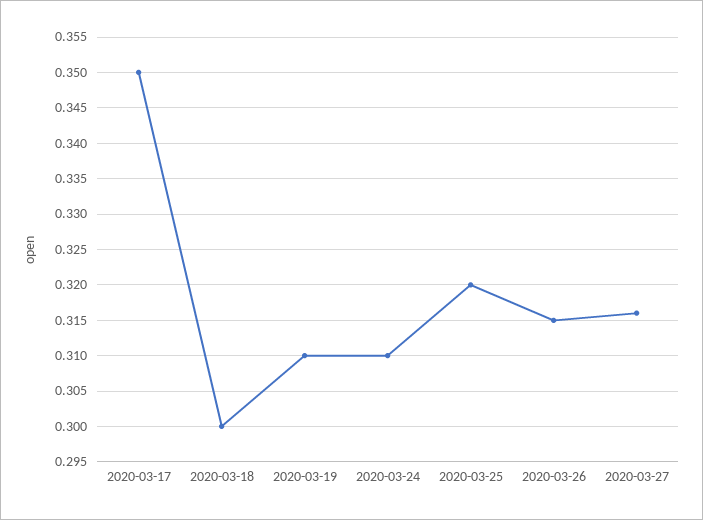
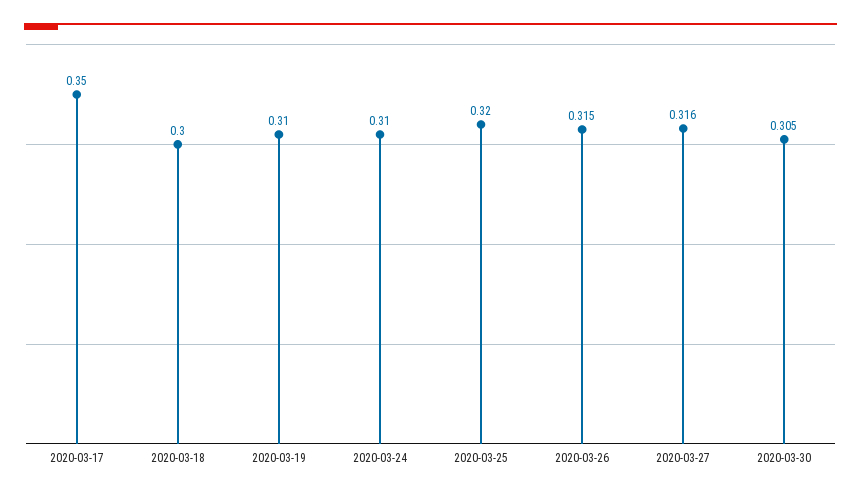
2020-03-30: none -> 0.305

